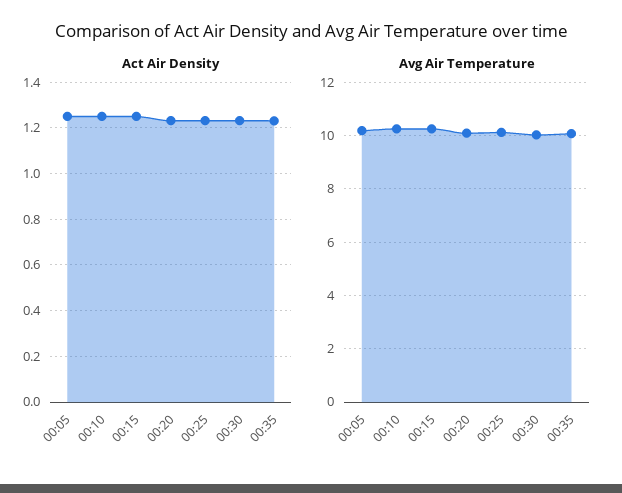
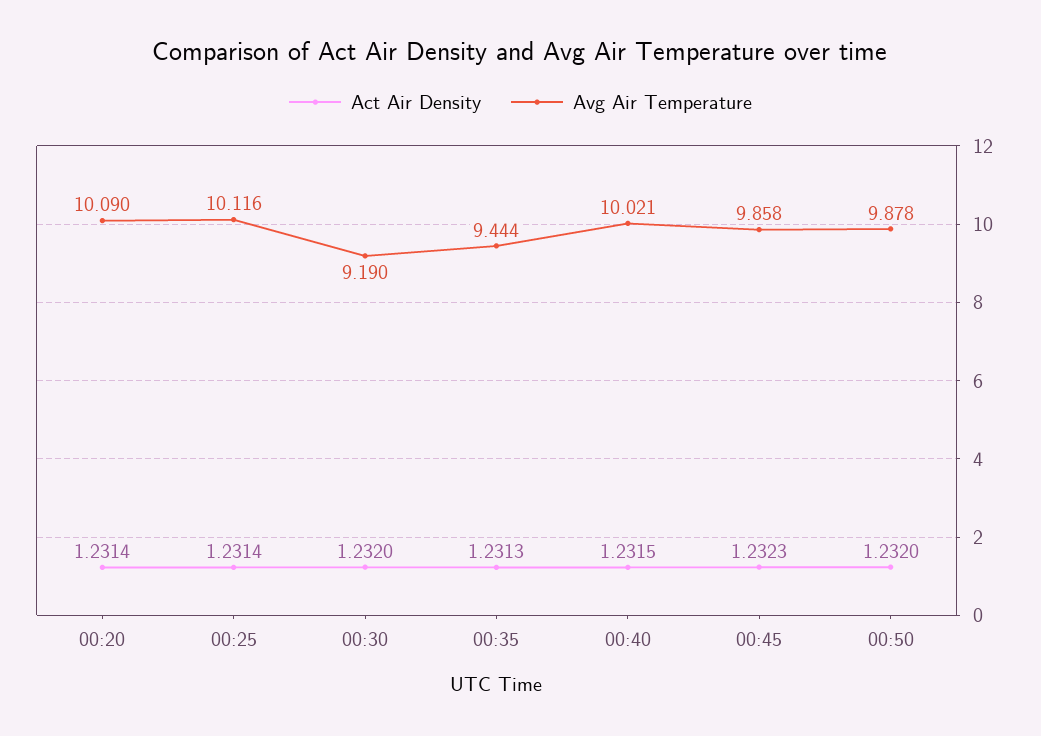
Act Air Density, 00:05: 1.25 -> none
Act Air Density, 00:10: 1.25 -> none
Act Air Density, 00:15: 1.25 -> none
Avg Air Temperature, 00:05: 10.25 -> none
Avg Air Temperature, 00:10: 10.25 -> none
Avg Air Temperature, 00:15: 10.25 -> none
Avg Air Temperature, 00:30: 10 -> 9.19
Avg Air Temperature, 00:35: 10 -> 9.444
Act Air Density, 00:40: none -> 1.2315
Avg Air Temperature, 00:40: none -> 10.021
Act Air Density, 00:45: none -> 1.2323
Avg Air Temperature, 00:45: none -> 9.858
Act Air Density, 00:50: none -> 1.232
Avg Air Temperature, 00:50: none -> 9.878

